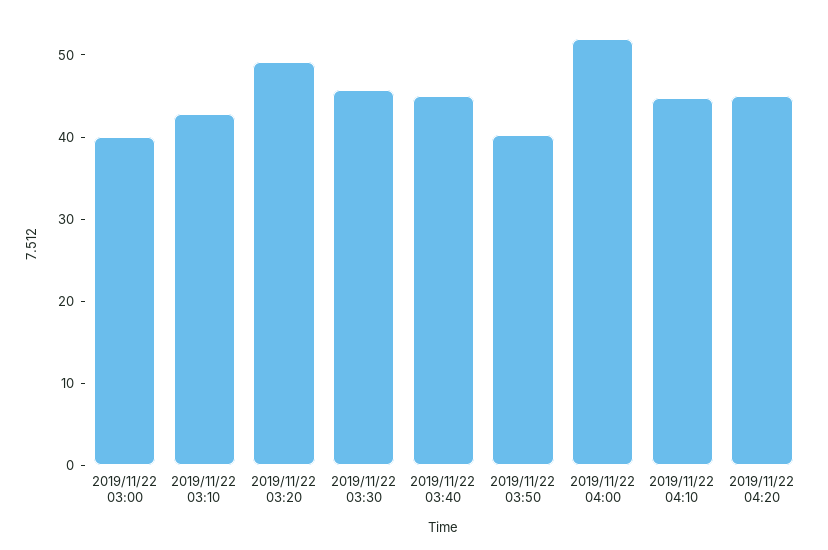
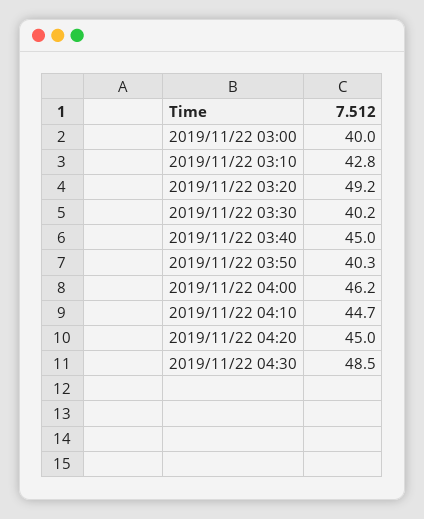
2019/11/22 03:30: 46 -> 40.2
2019/11/22 04:00: 52 -> 46.2
2019/11/22 04:30: none -> 48.5

